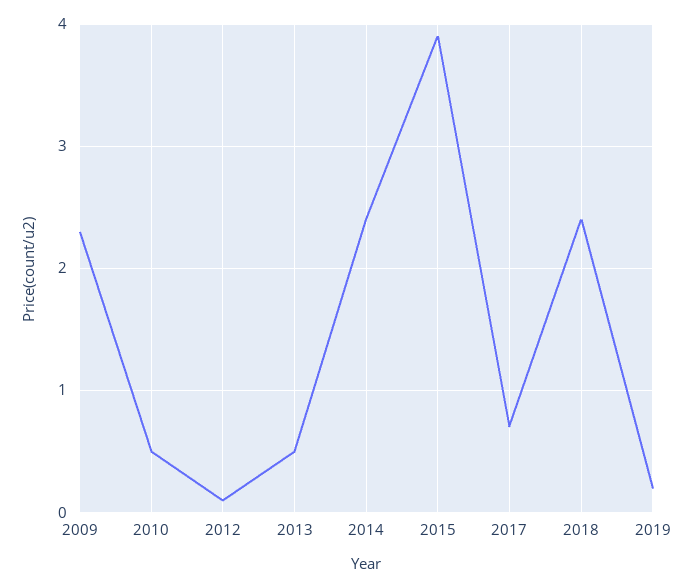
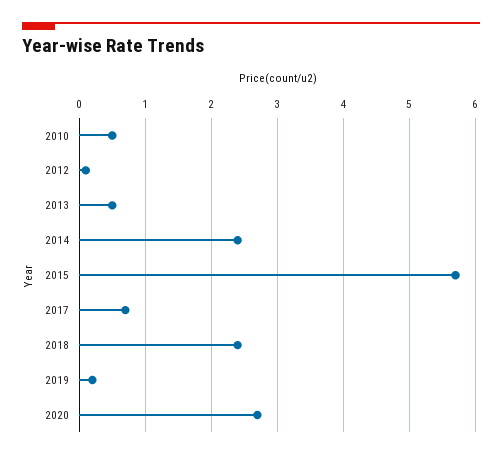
2009: 2.3 -> none
2015: 3.9 -> 5.7
2020: none -> 2.7

